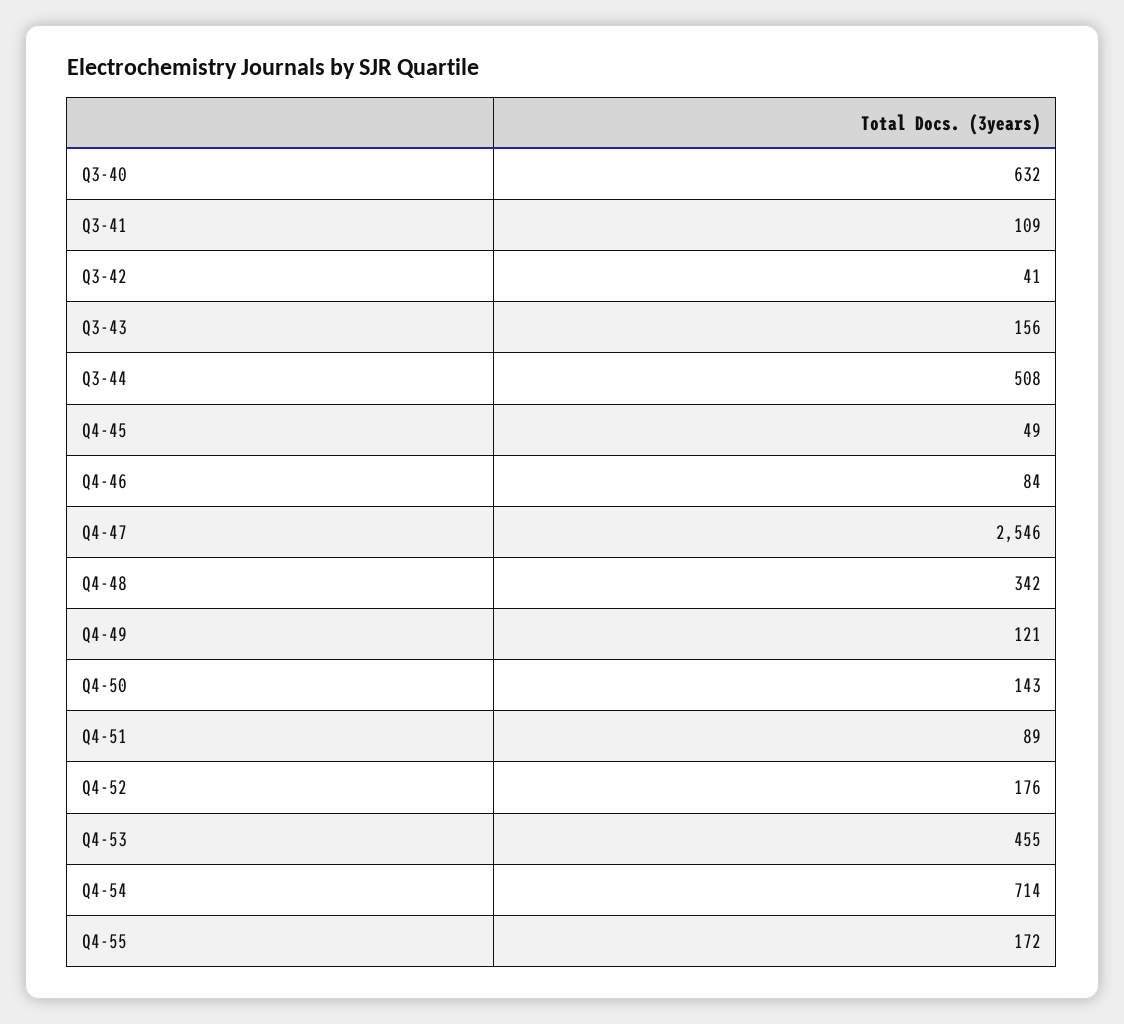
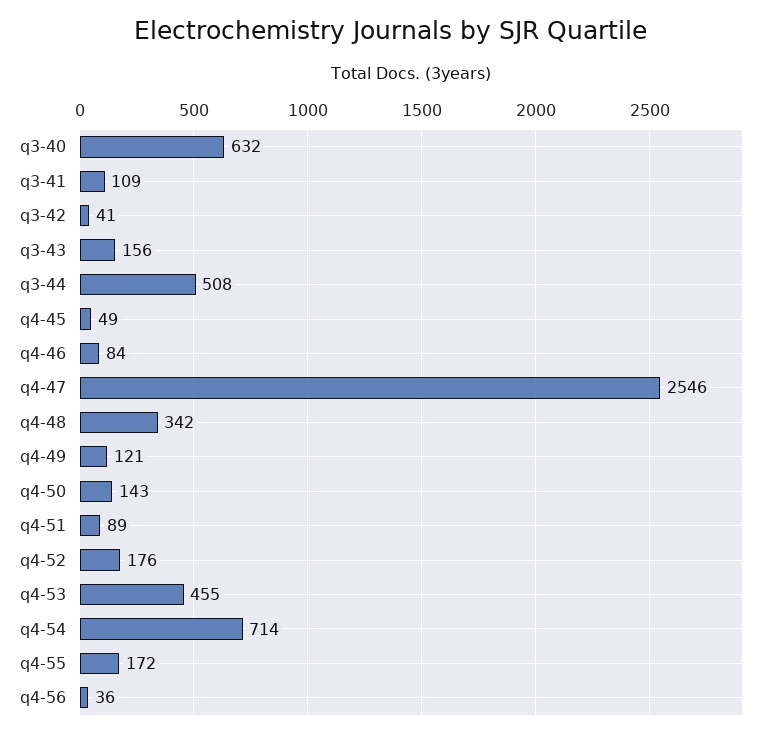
q4-56: none -> 36

